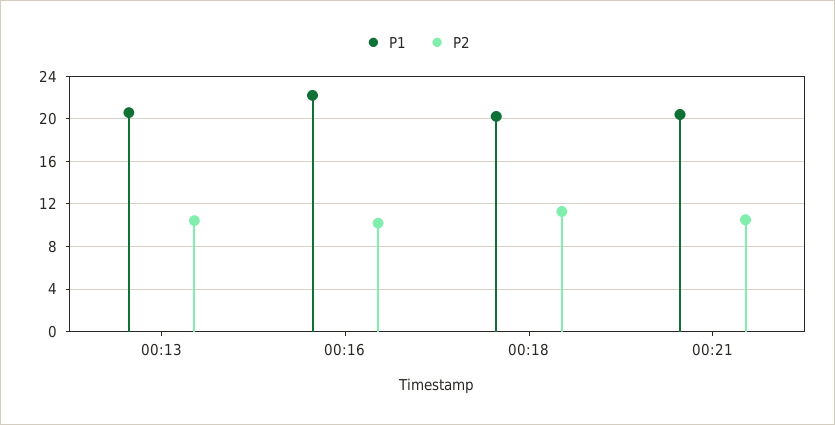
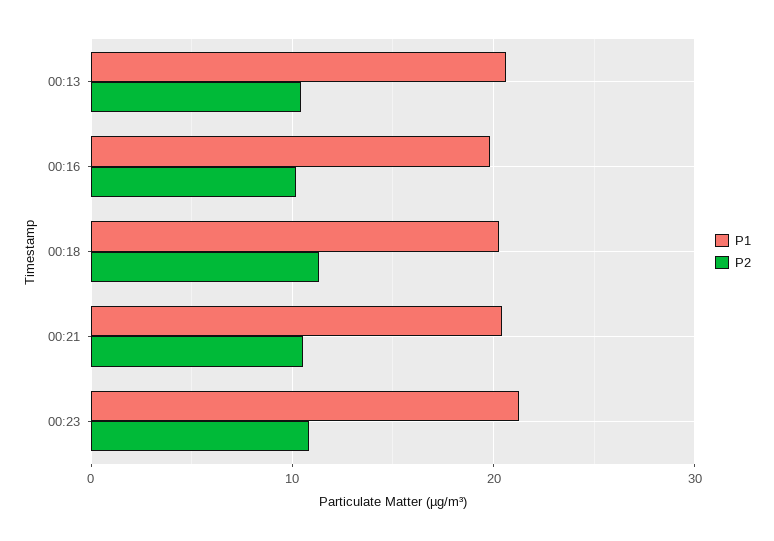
P1, 00:16: 22 -> 20
P1, 00:23: none -> 21
P2, 00:23: none -> 11

